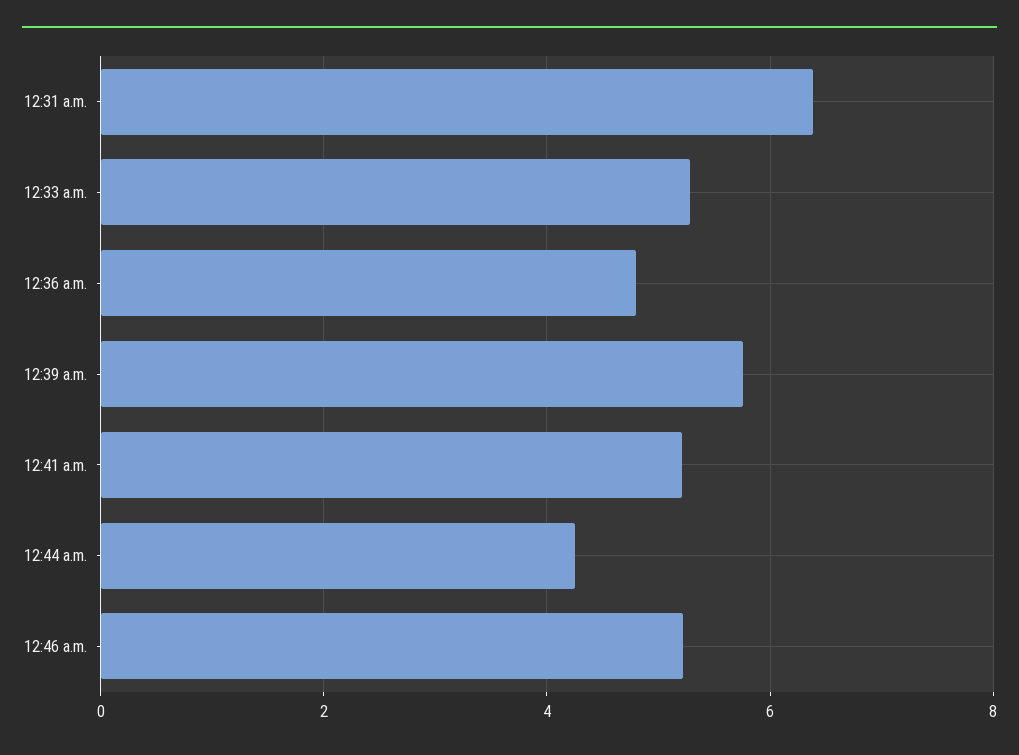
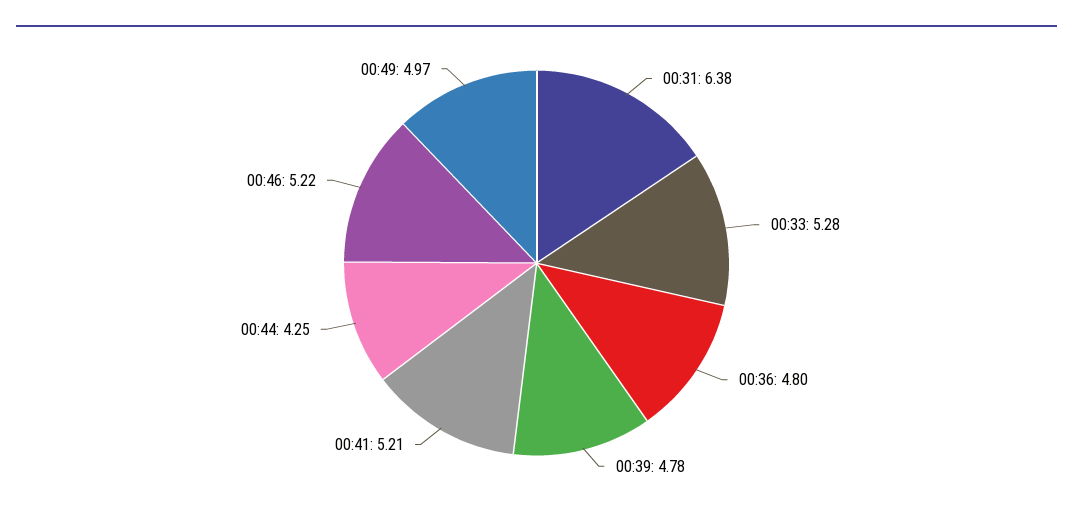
12:39 a.m.: 5.8 -> 4.78
00:49: none -> 4.97

